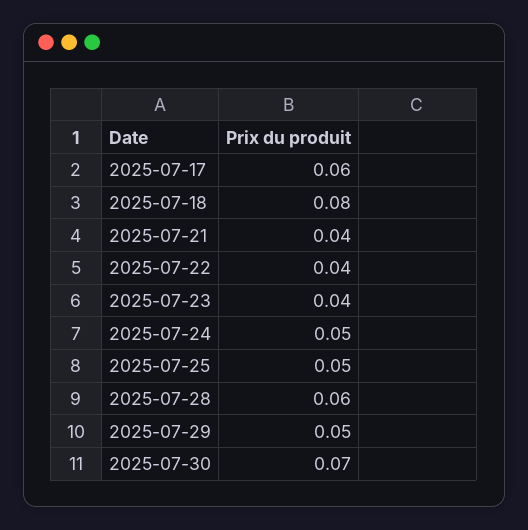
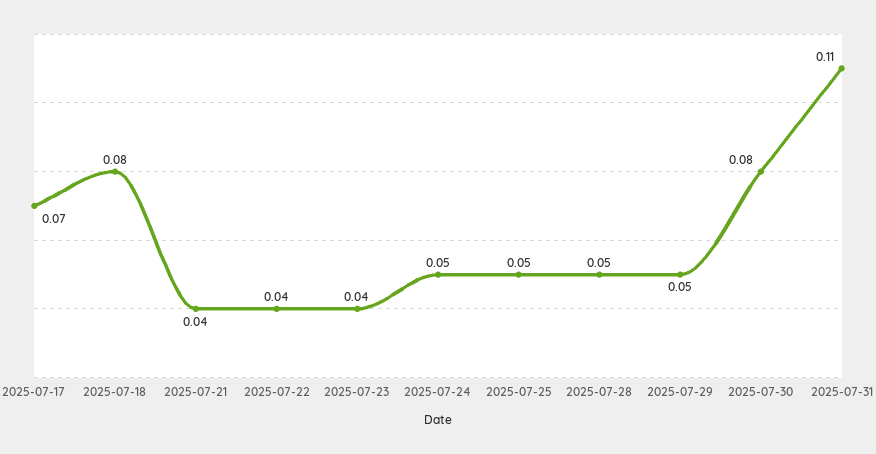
2025-07-17: 0.06 -> 0.07
2025-07-28: 0.06 -> 0.05
2025-07-30: 0.07 -> 0.08
2025-07-31: none -> 0.11

